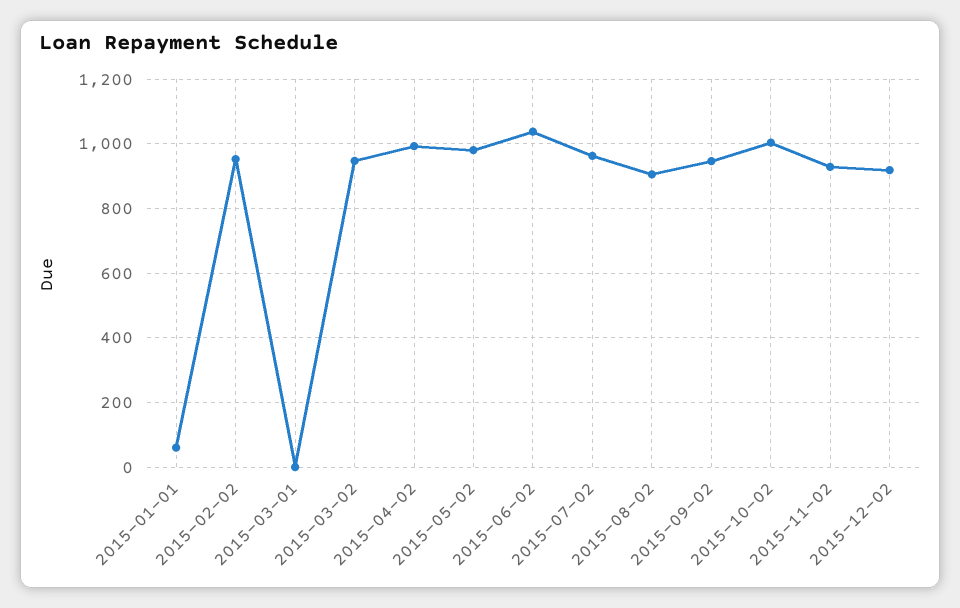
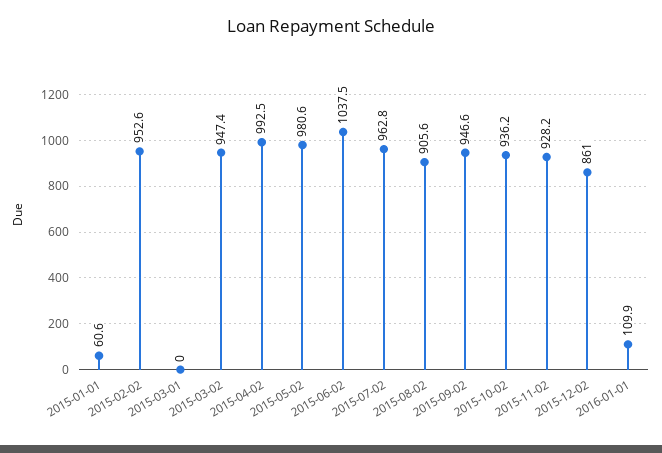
2015-10-02: 1000 -> 936.2
2015-12-02: 920 -> 861
2016-01-01: none -> 109.9

